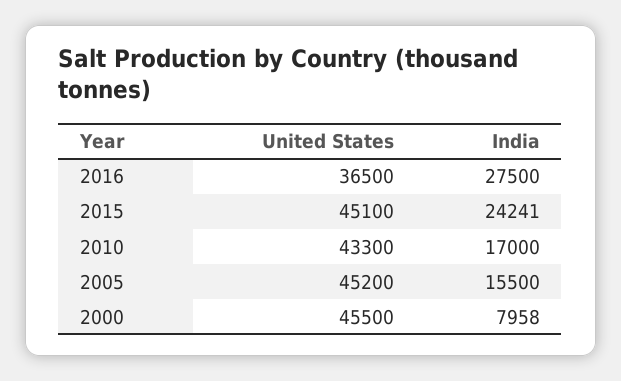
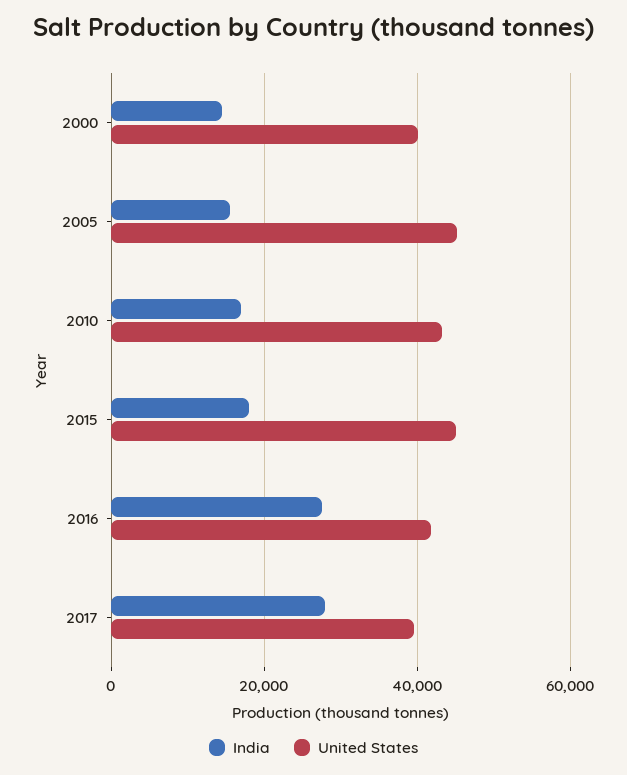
United States, 2016: 36500 -> 42000
India, 2015: 24241 -> 18000
United States, 2000: 45500 -> 40000
India, 2000: 7958 -> 14000
India, 2017: none -> 28000
United States, 2017: none -> 40000

